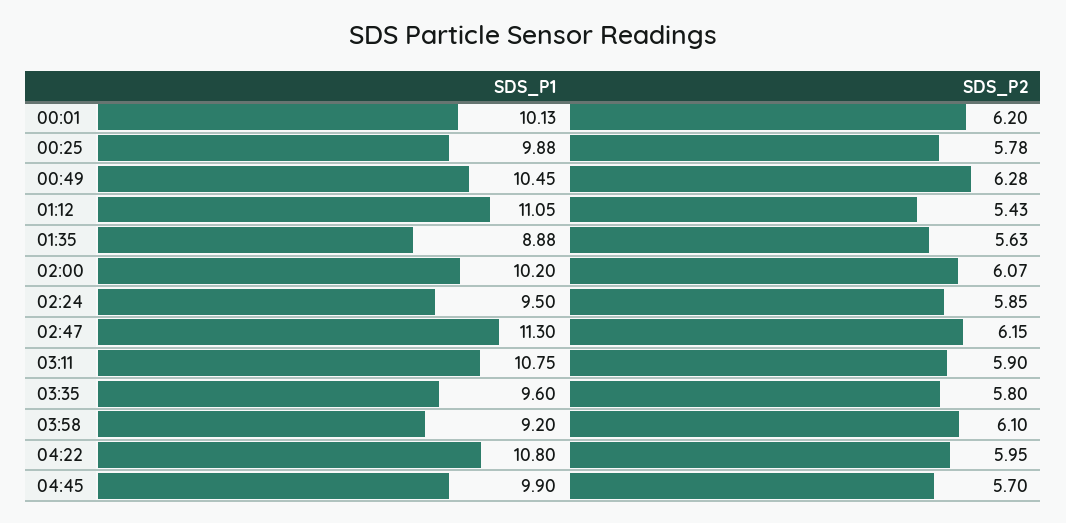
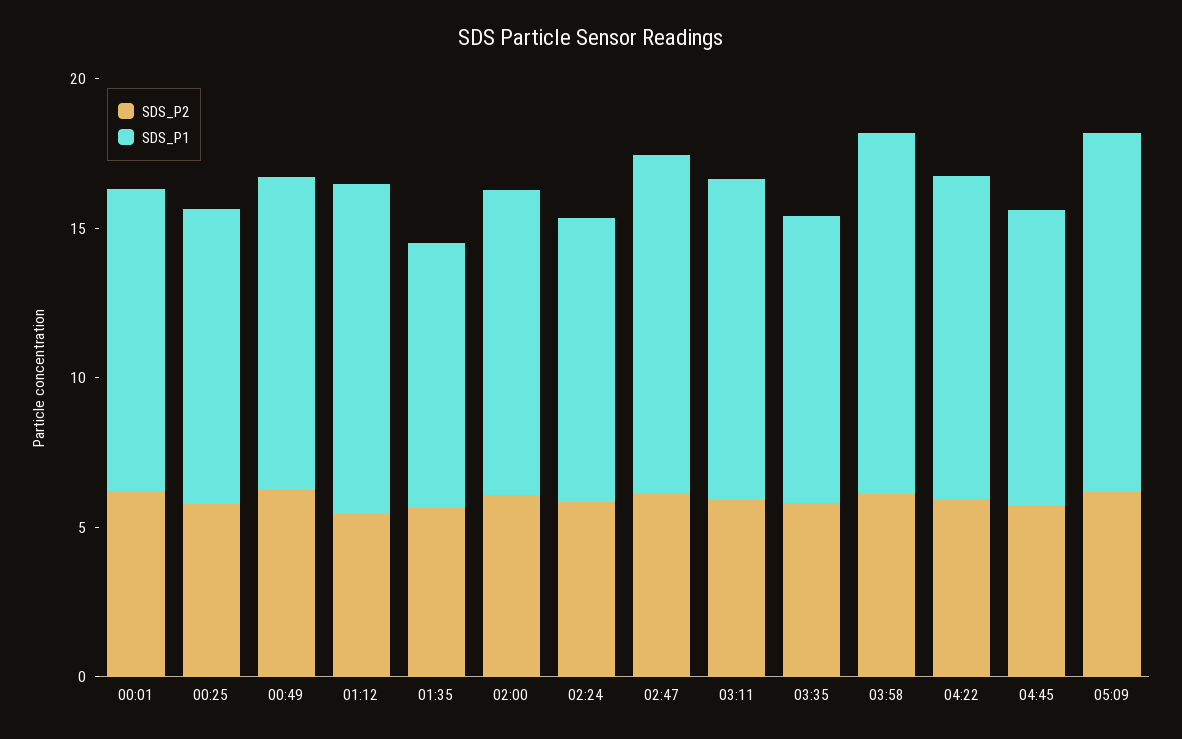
SDS_P1, 03:58: 9.2 -> 12
SDS_P2, 05:09: none -> 6
SDS_P1, 05:09: none -> 12

